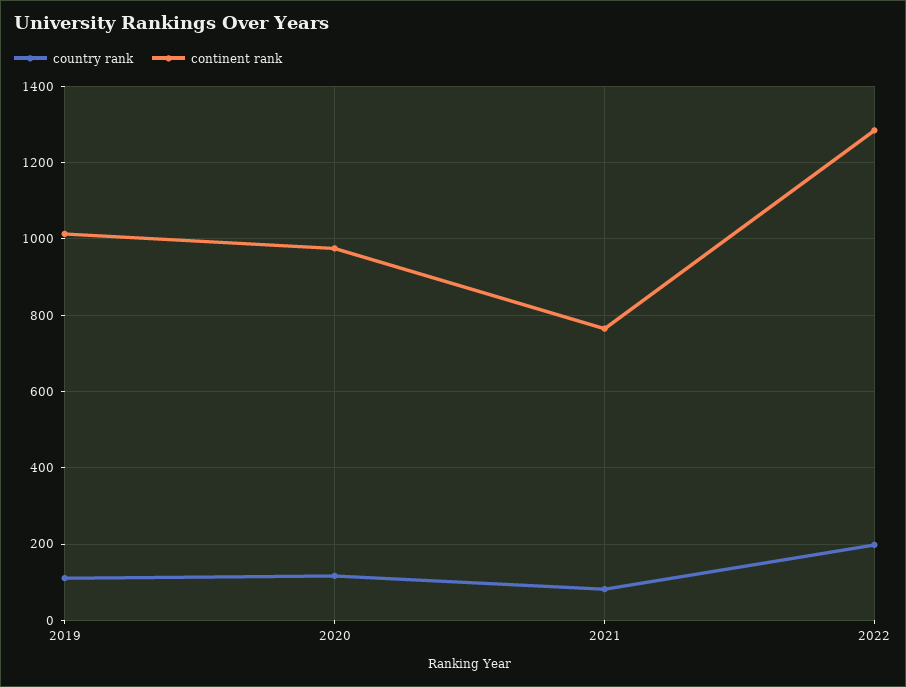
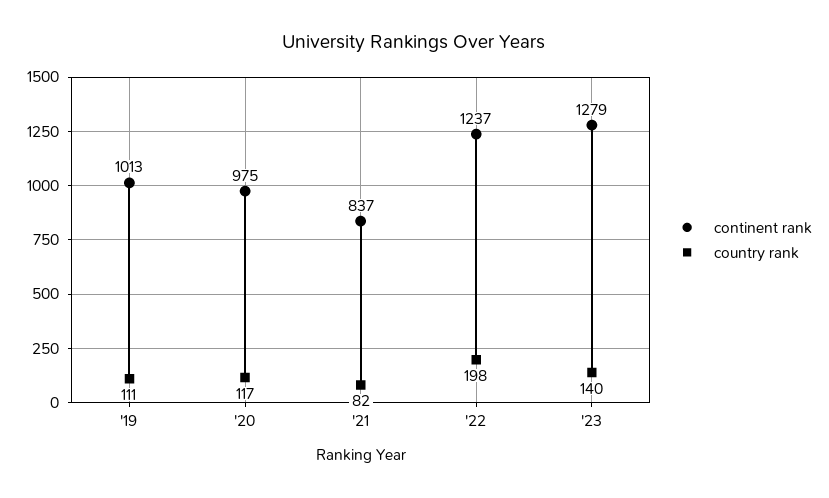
continent rank, 2021: 760 -> 837
continent rank, 2022: 1280 -> 1237
continent rank, '23: none -> 1279
country rank, '23: none -> 140

